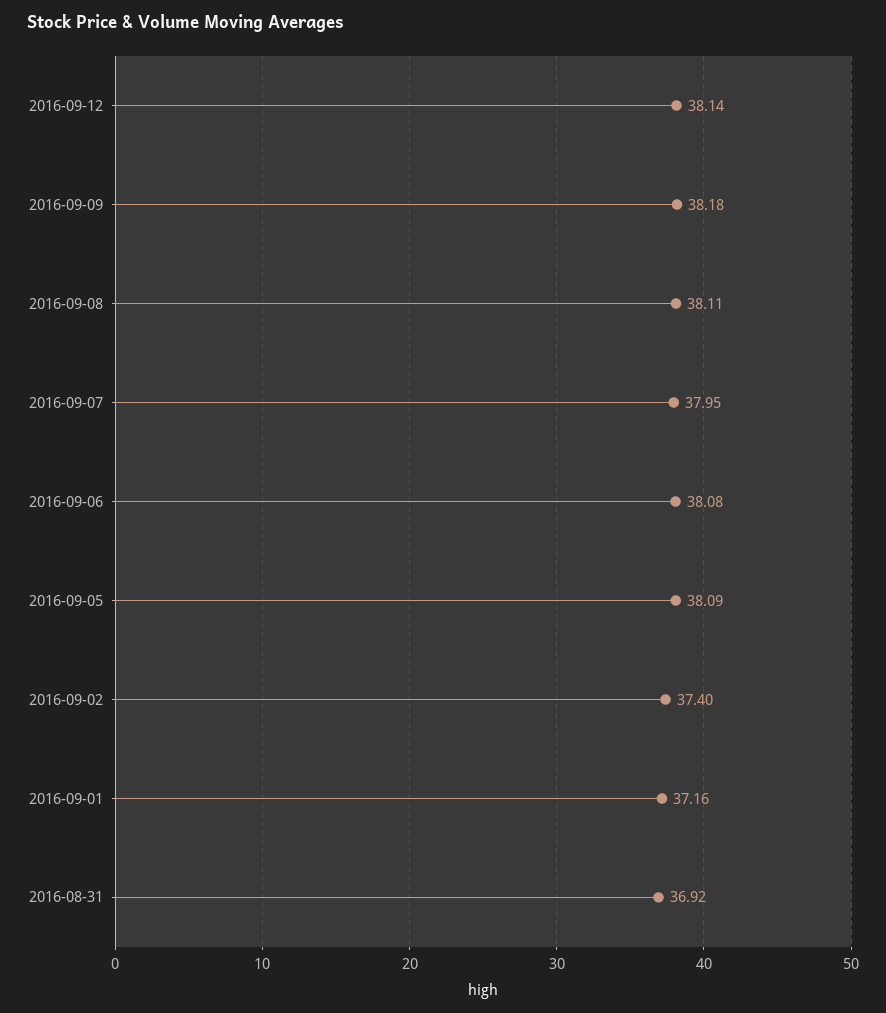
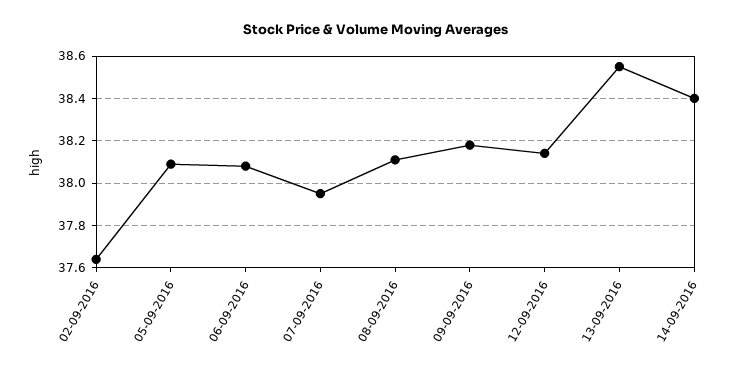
2016-09-02: 37.4 -> 37.65
2016-09-01: 37.16 -> none
2016-08-31: 36.92 -> none
13-09-2016: none -> 38.55
14-09-2016: none -> 38.4

